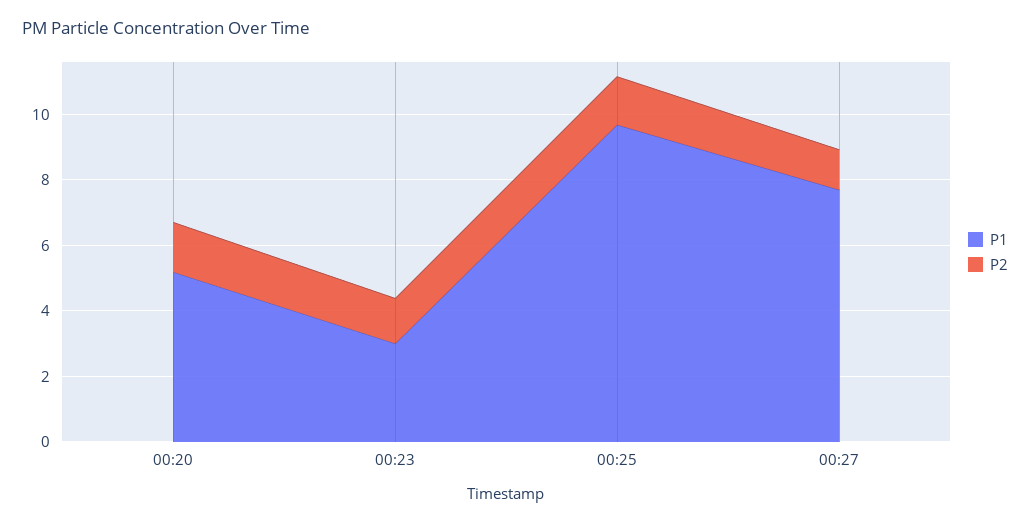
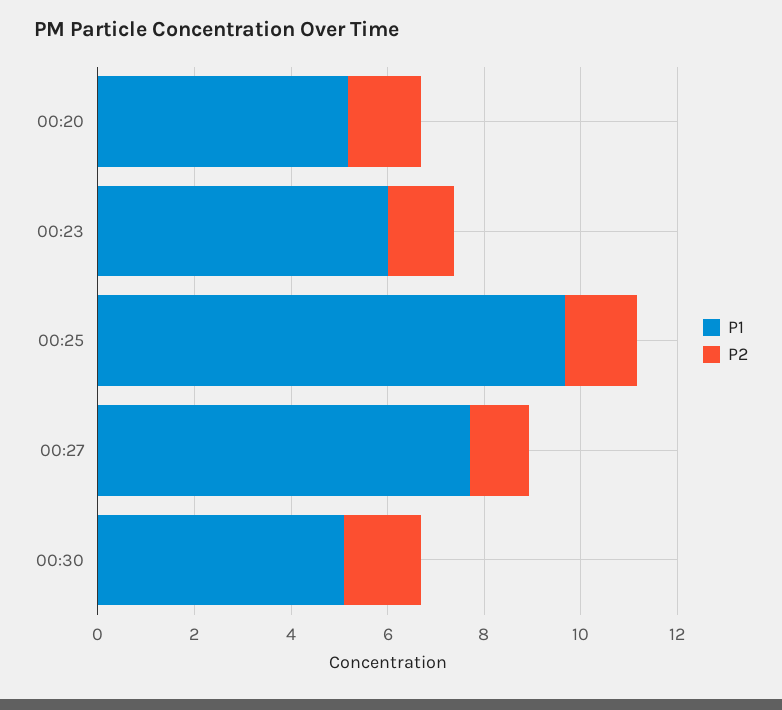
P1, 00:23: 3 -> 6
P1, 00:30: none -> 5
P2, 00:30: none -> 1.5

